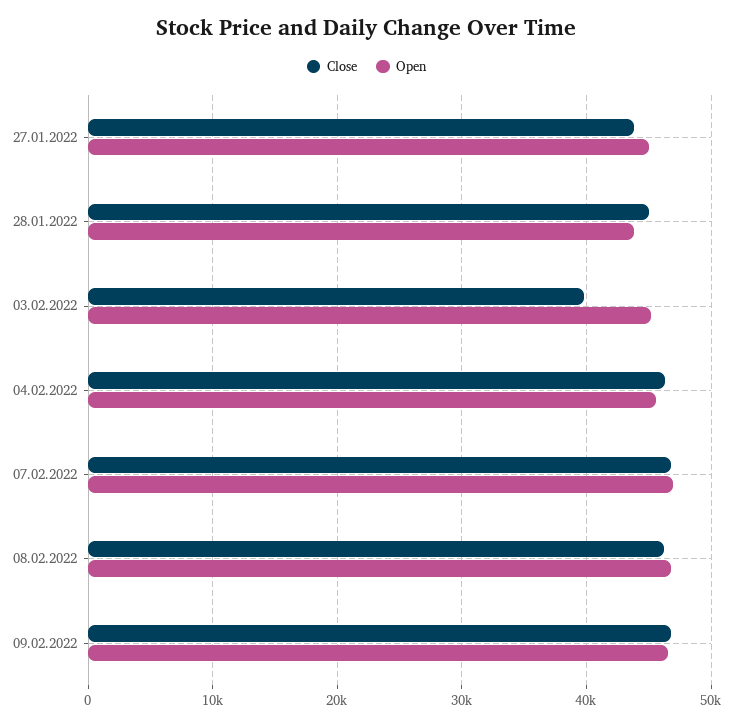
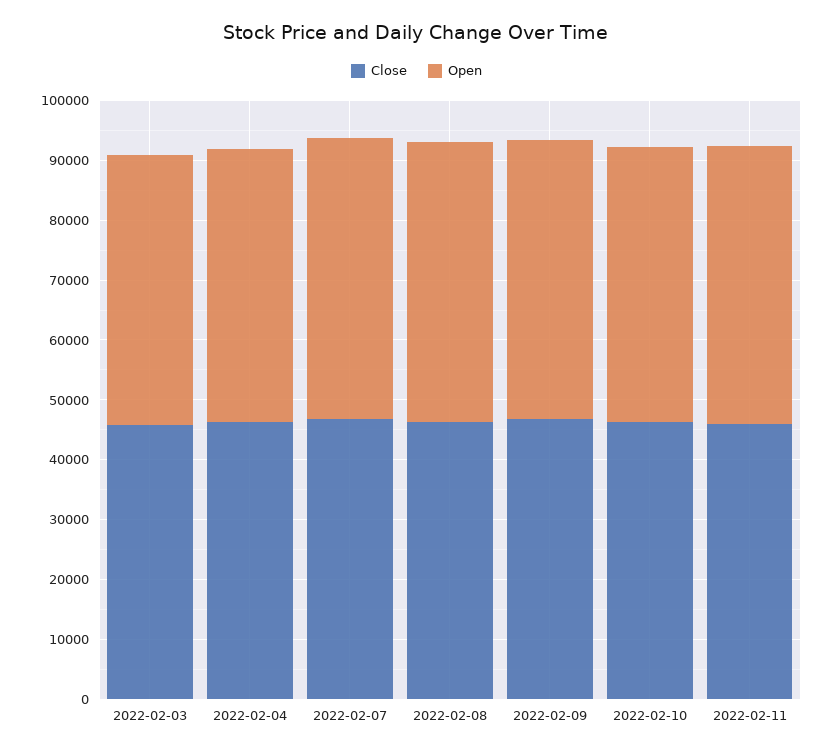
Close, 27.01.2022: 44000 -> none
Open, 27.01.2022: 45000 -> none
Close, 28.01.2022: 45000 -> none
Open, 28.01.2022: 44000 -> none
Close, 03.02.2022: 40000 -> 46000
Close, 2022-02-10: none -> 46000
Open, 2022-02-10: none -> 46000
Close, 2022-02-11: none -> 46000
Open, 2022-02-11: none -> 46000

